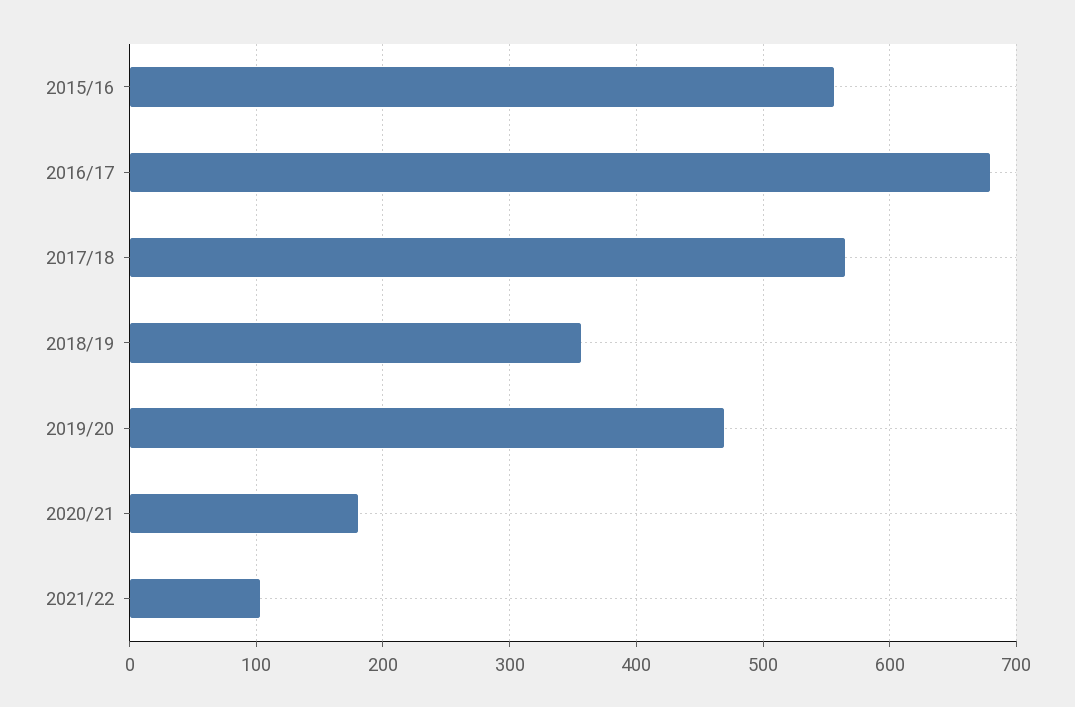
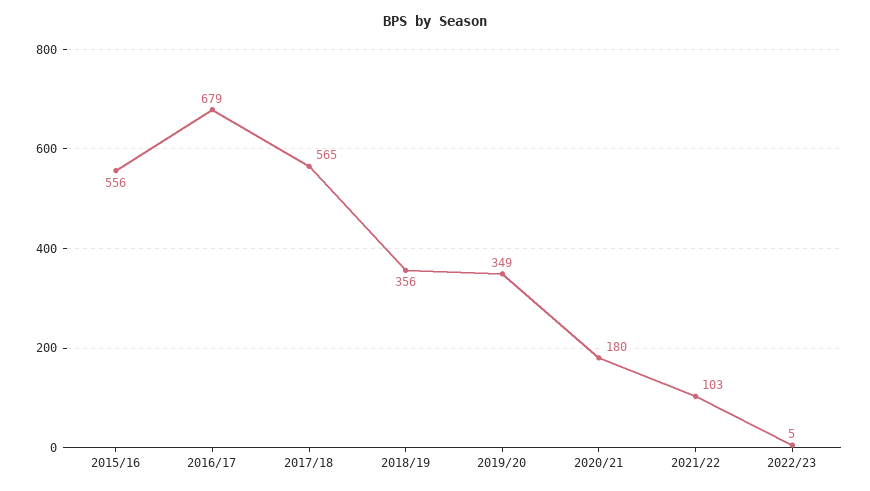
2019/20: 470 -> 349
2022/23: none -> 5

